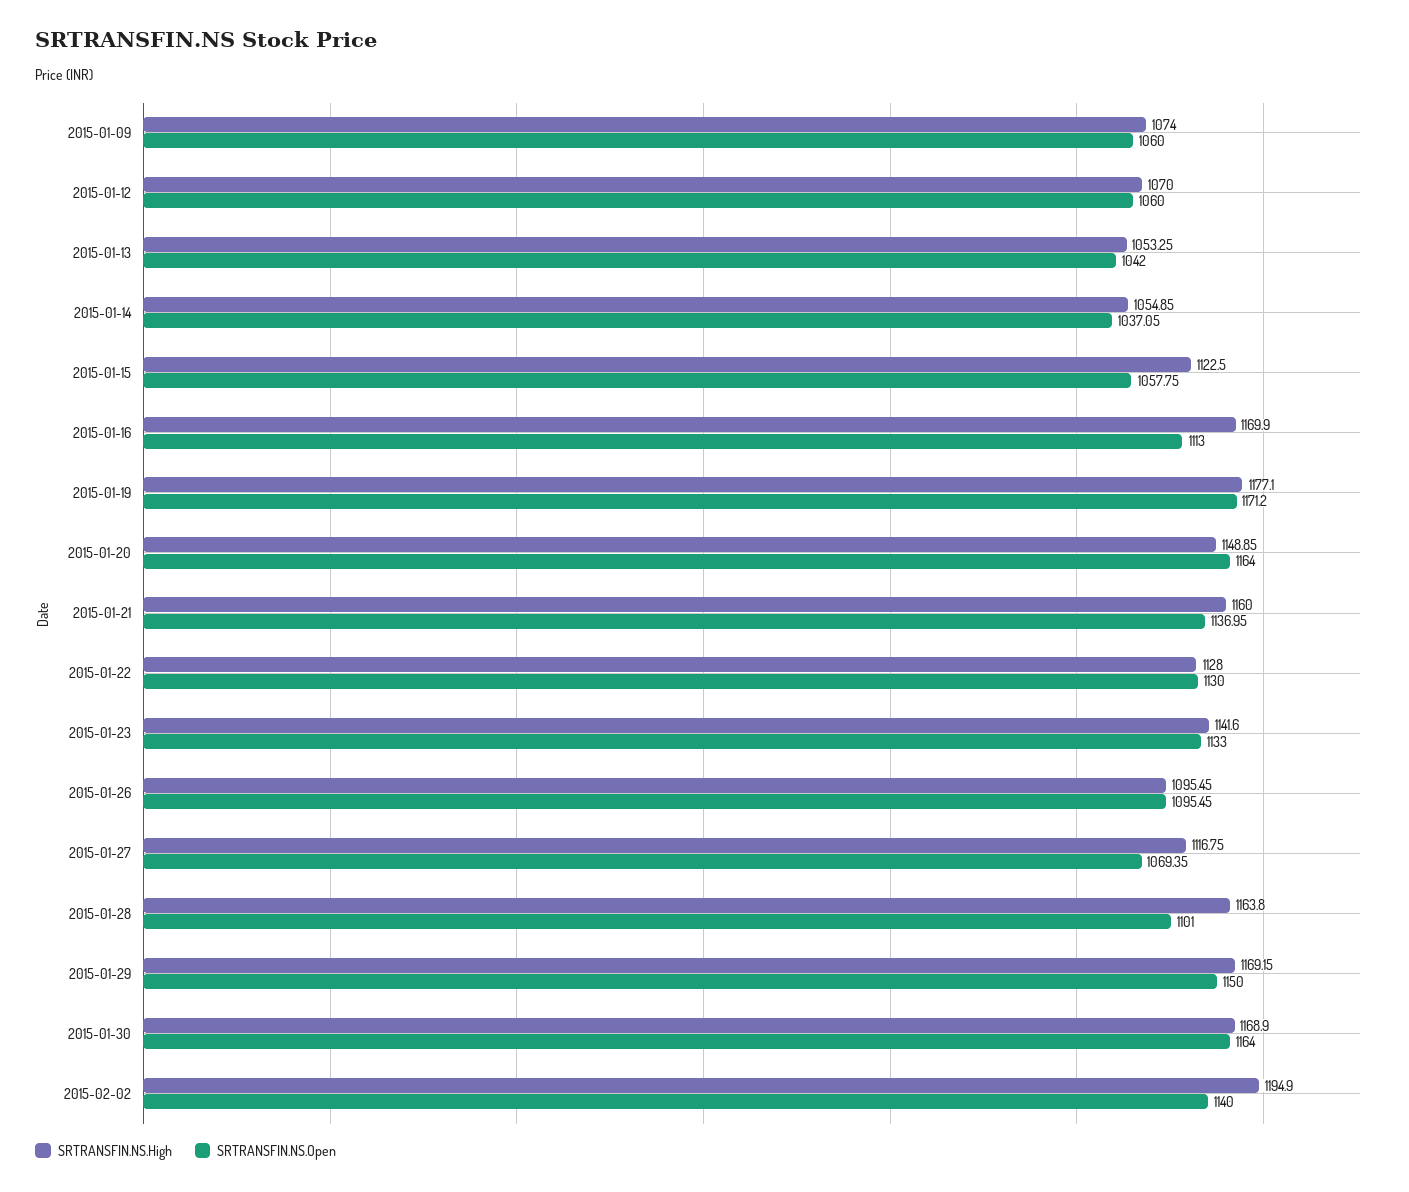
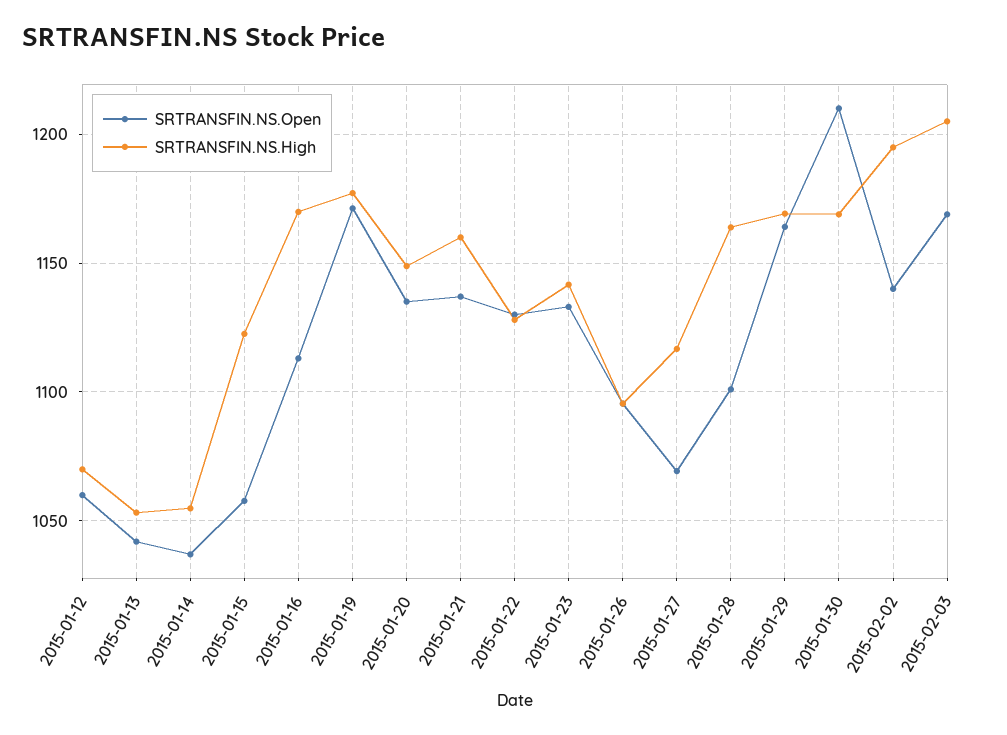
SRTRANSFIN.NS.High, 2015-01-09: 1074 -> none
SRTRANSFIN.NS.Open, 2015-01-09: 1060 -> none
SRTRANSFIN.NS.Open, 2015-01-20: 1164 -> 1135
SRTRANSFIN.NS.Open, 2015-01-29: 1150 -> 1165
SRTRANSFIN.NS.Open, 2015-01-30: 1164 -> 1210
SRTRANSFIN.NS.Open, 2015-02-03: none -> 1170
SRTRANSFIN.NS.High, 2015-02-03: none -> 1205

